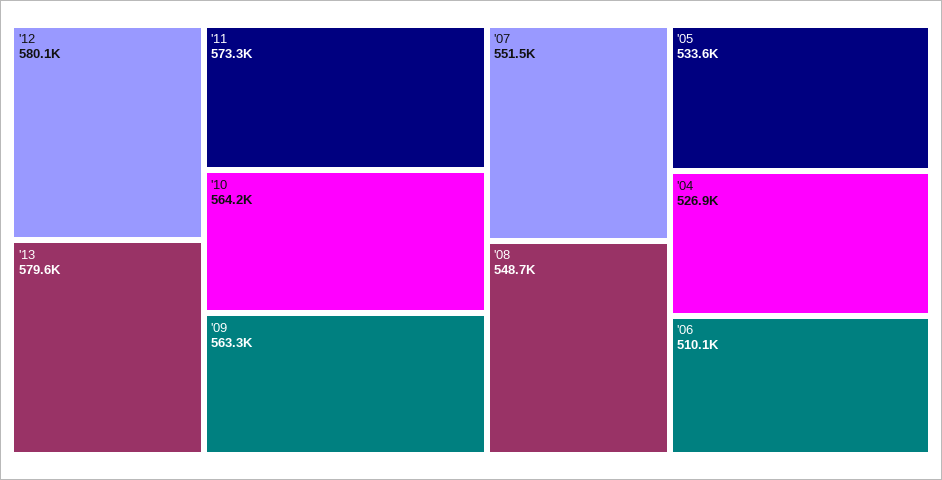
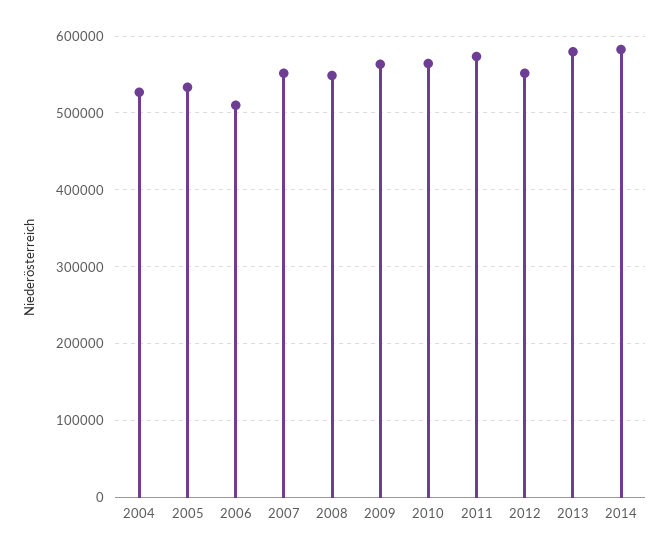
'12: 580100 -> 550000
2014: none -> 580000

